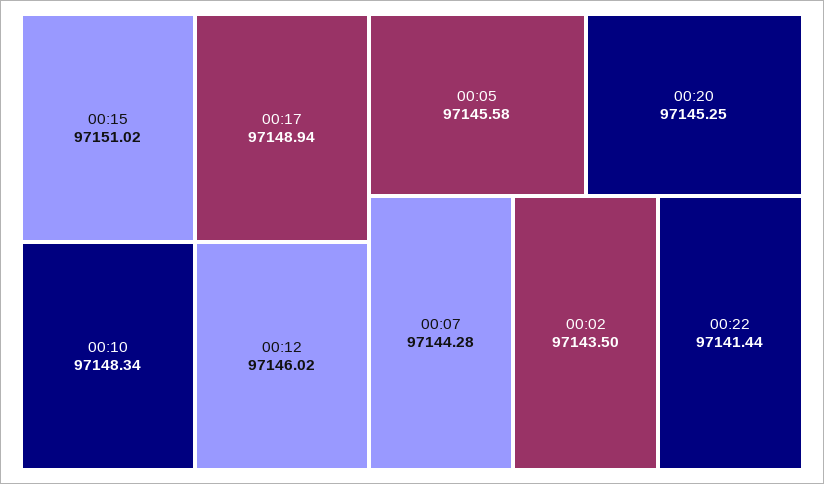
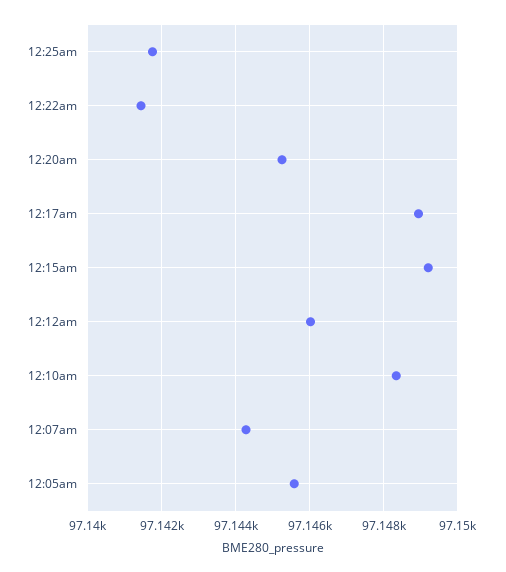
00:15: 97151.02 -> 97149.2
00:02: 97143.5 -> none
12:25am: none -> 97141.8

